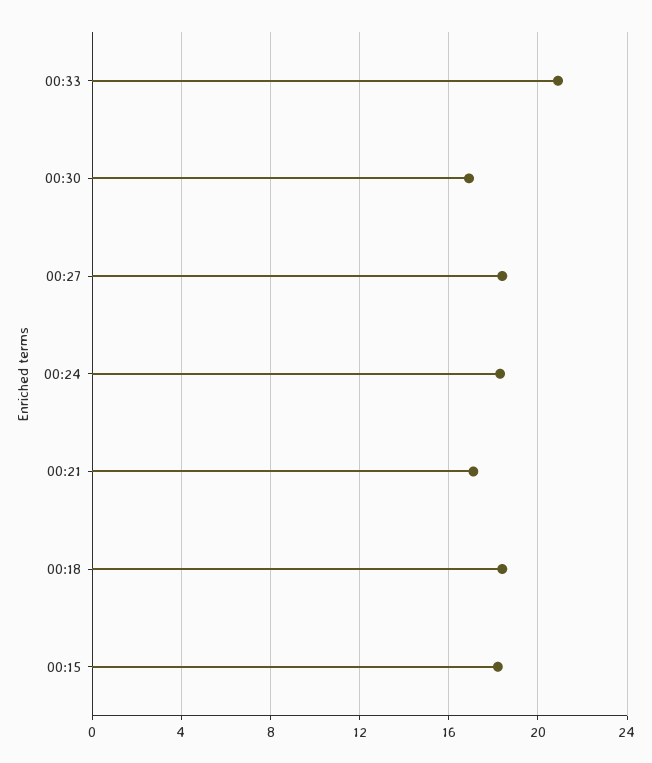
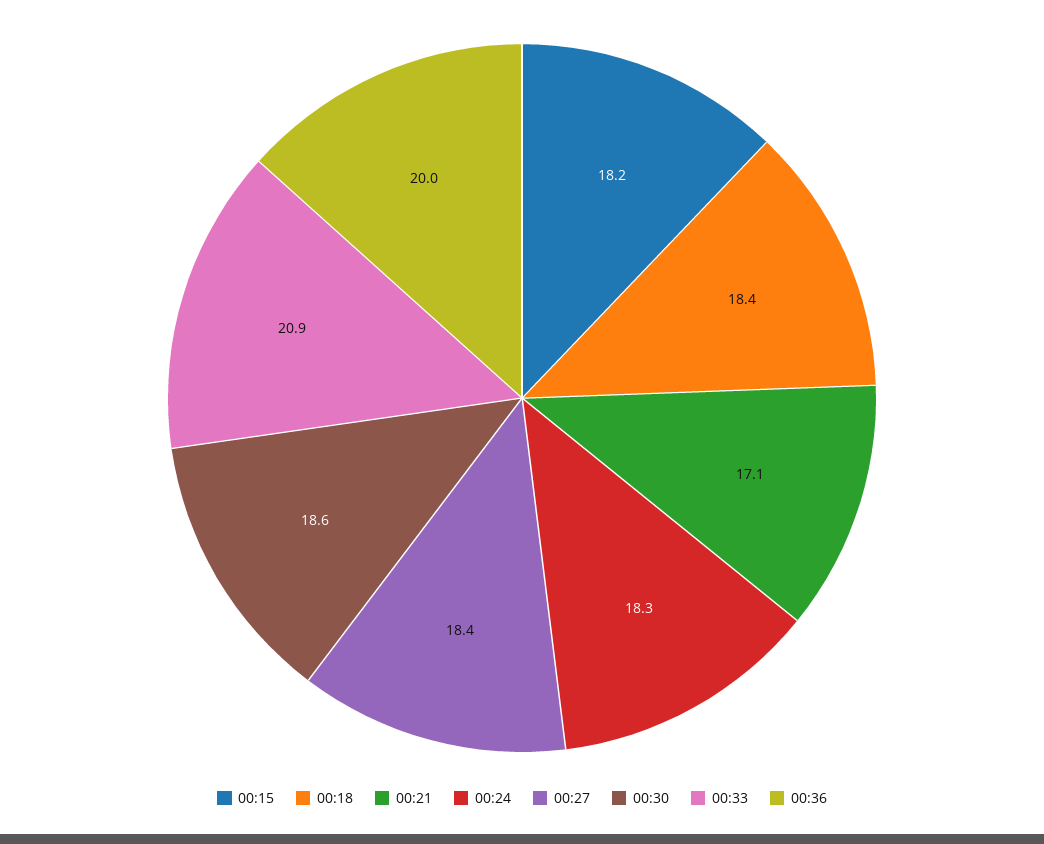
00:30: 17 -> 18.6
00:36: none -> 20

